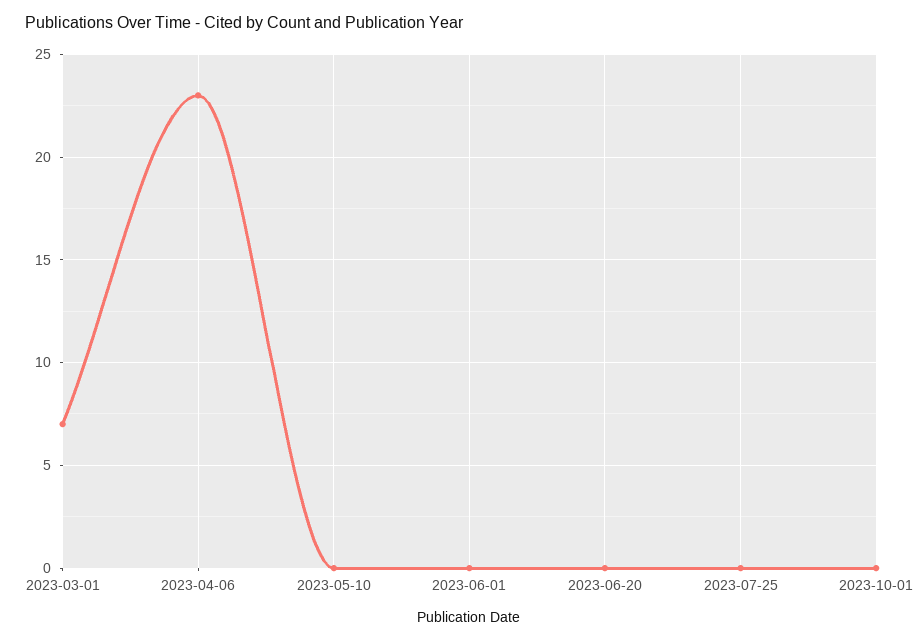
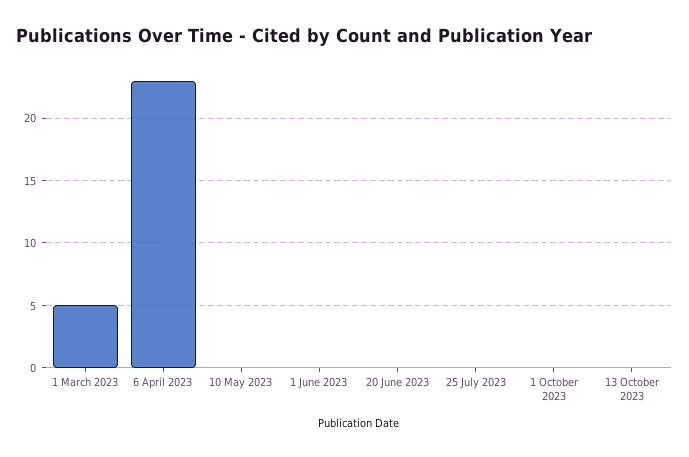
2023-03-01: 7 -> 5
13 October 2023: none -> 0

